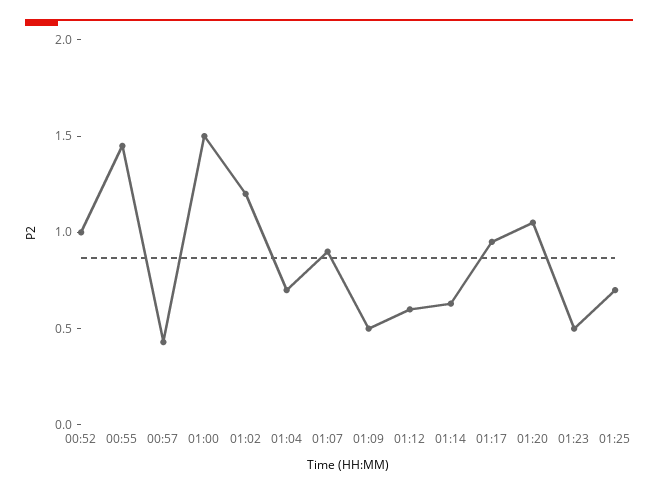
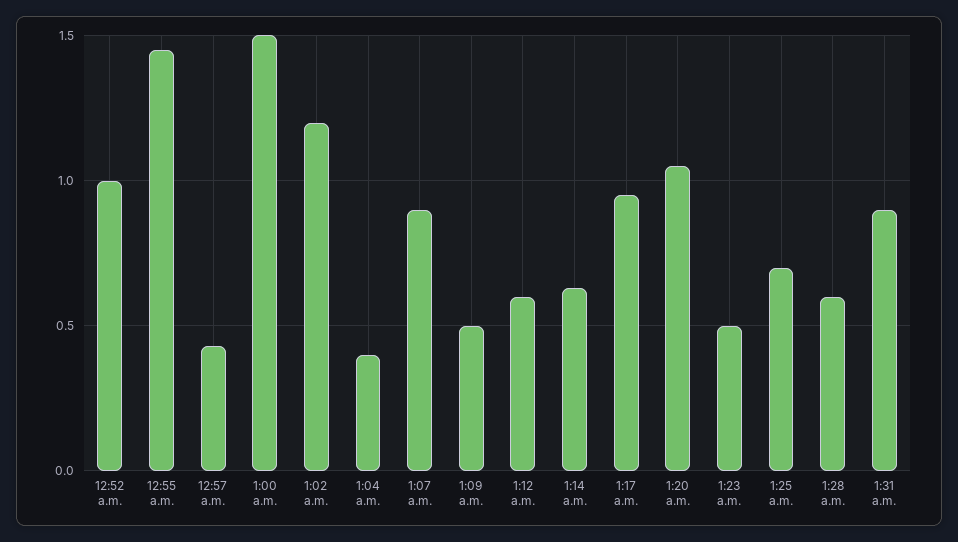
01:04: 0.7 -> 0.4
1:28 a.m.: none -> 0.6
1:31 a.m.: none -> 0.9

